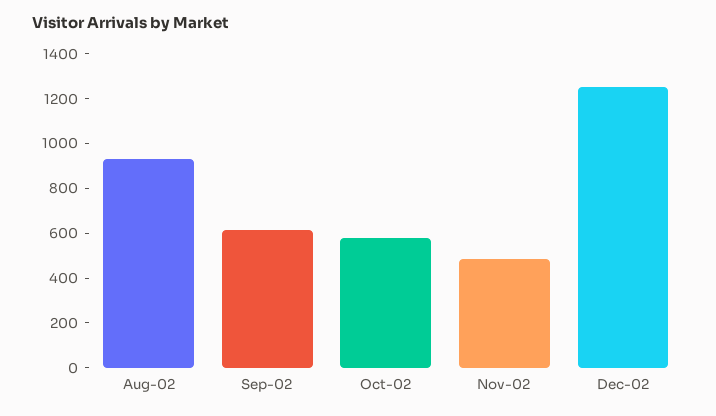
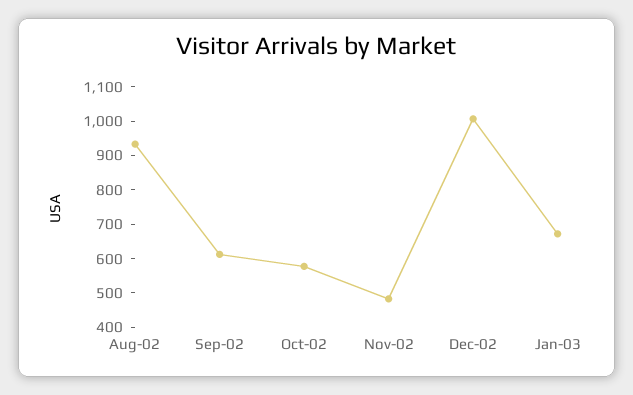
Dec-02: 1250 -> 1000
Jan-03: none -> 675

